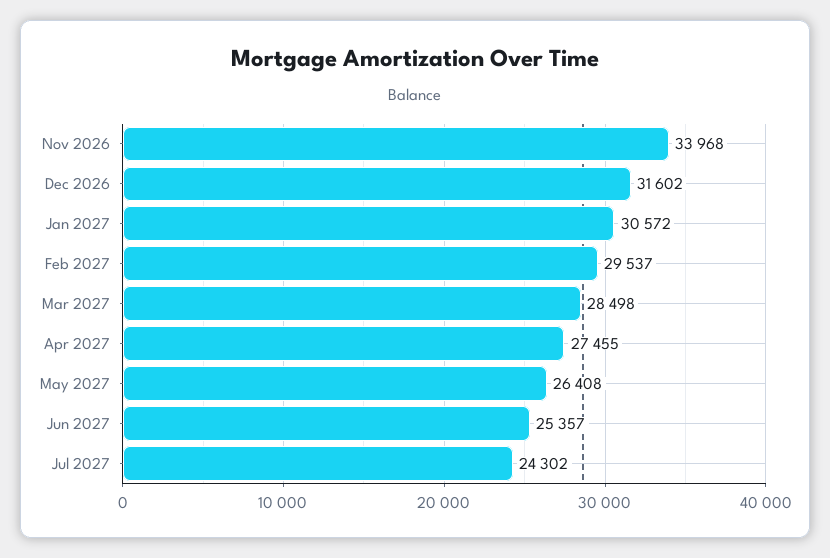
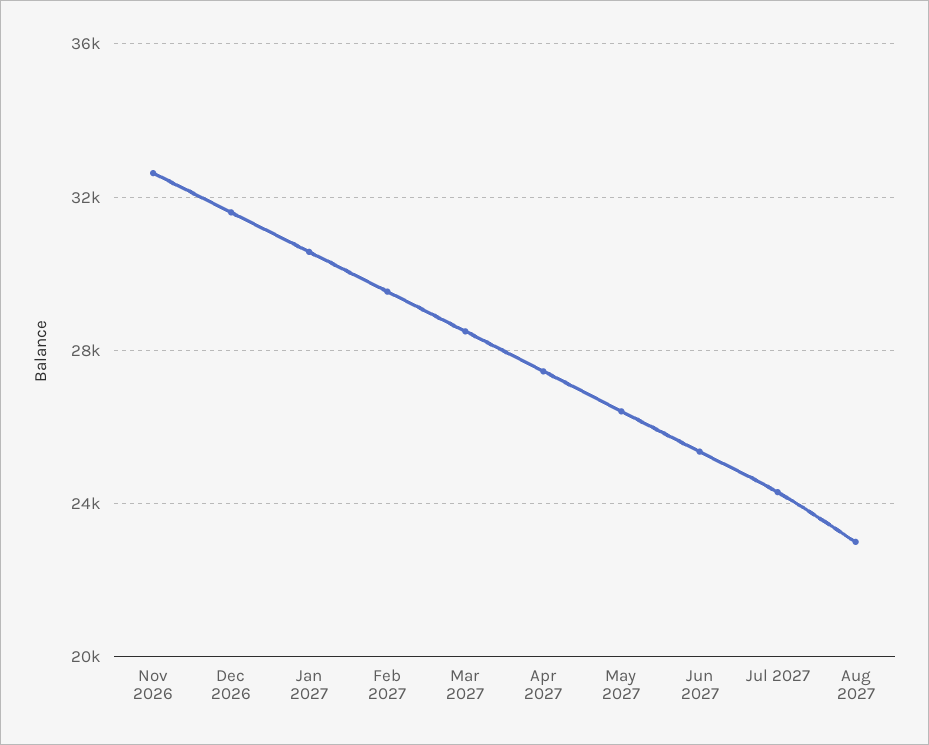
Nov 2026: 33968 -> 32500
Aug 2027: none -> 23000

